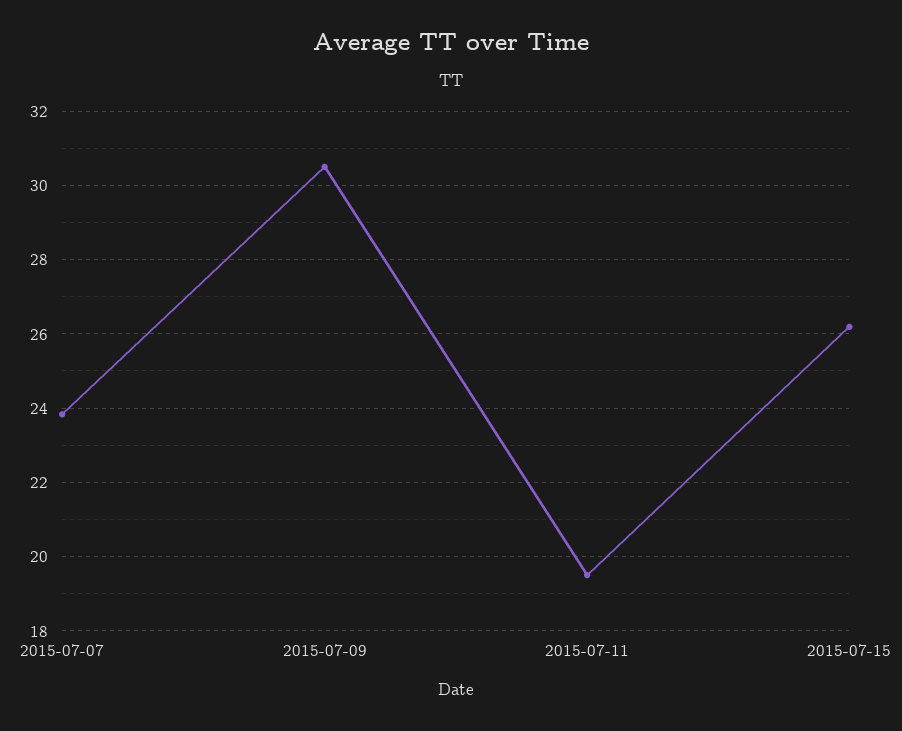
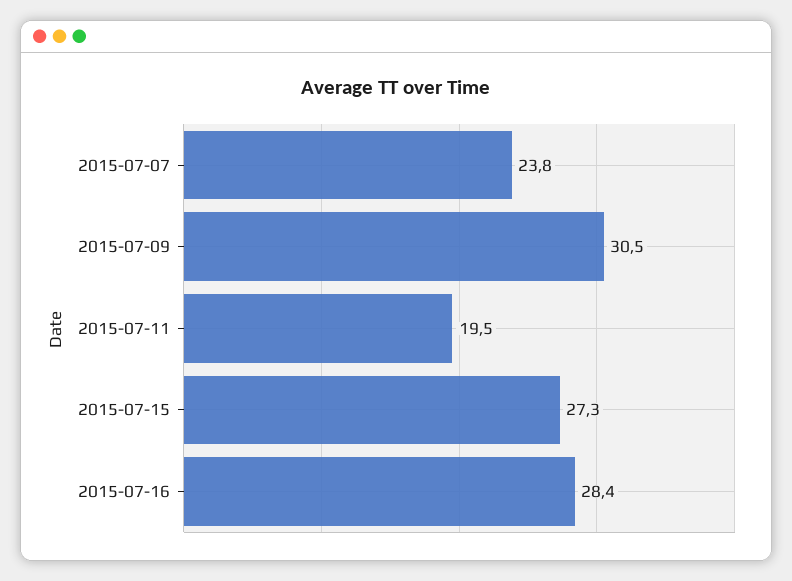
2015-07-15: 26.2 -> 27.3
2015-07-16: none -> 28.4

